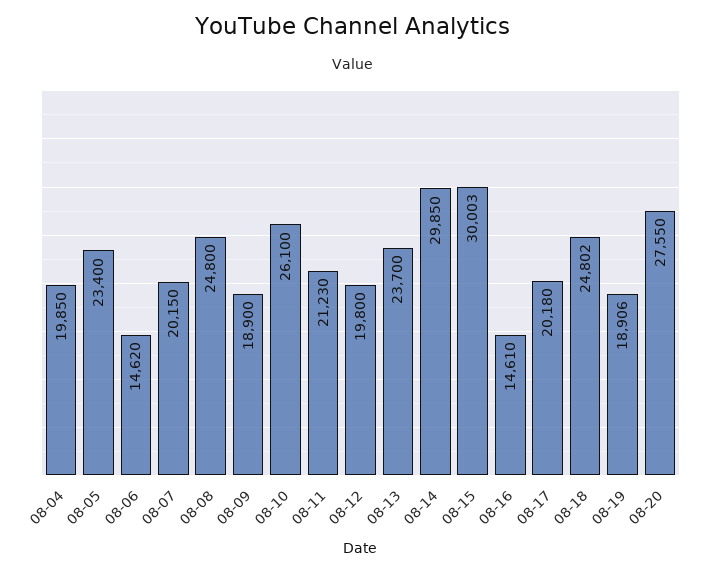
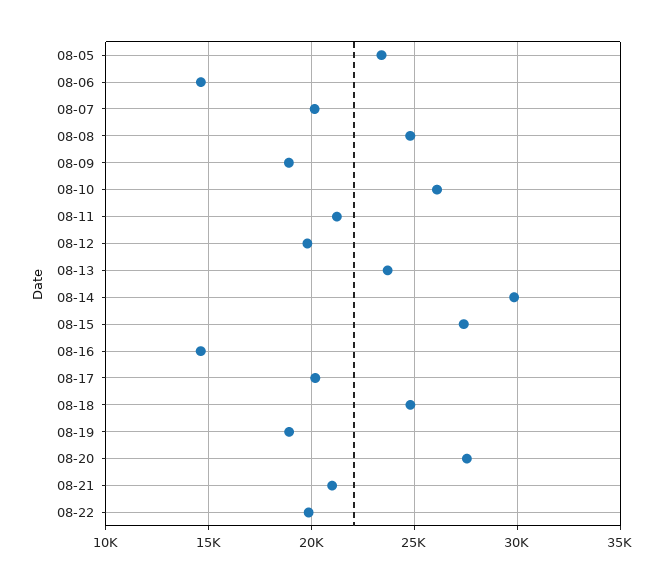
08-04: 19850 -> none
08-15: 30003 -> 27500
08-21: none -> 21000
08-22: none -> 20000

